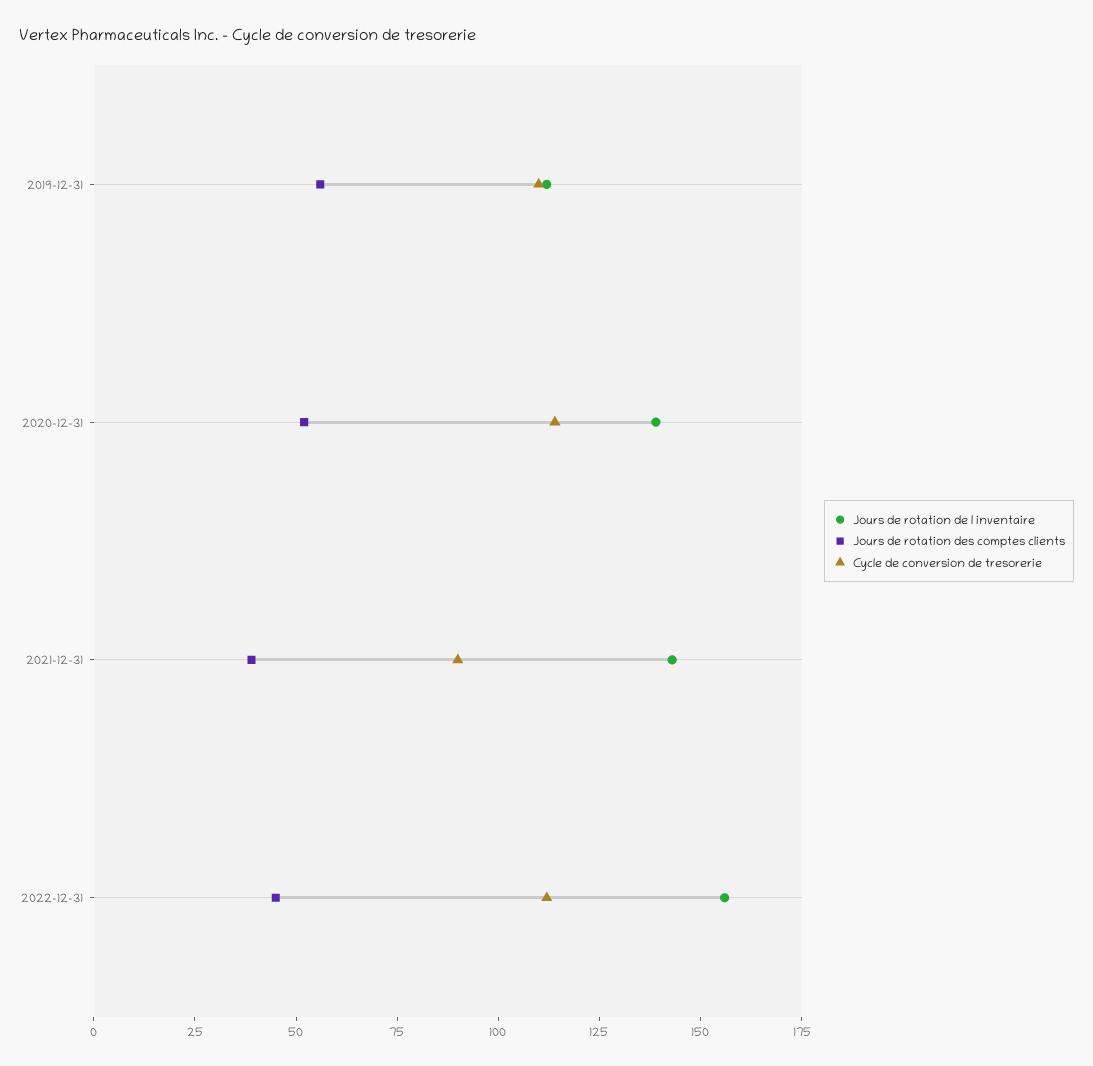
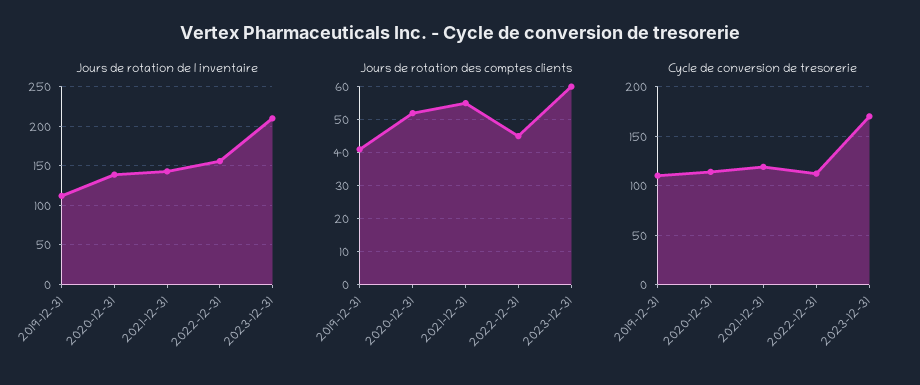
Jours de rotation des comptes clients, 2019-12-31: 55 -> 40
Jours de rotation des comptes clients, 2021-12-31: 40 -> 55
Cycle de conversion de tresorerie, 2021-12-31: 90 -> 120
Jours de rotation de l inventaire, 2023-12-31: none -> 210
Jours de rotation des comptes clients, 2023-12-31: none -> 60
Cycle de conversion de tresorerie, 2023-12-31: none -> 170

